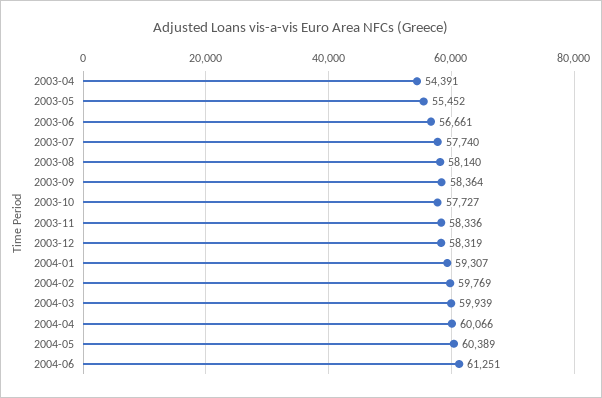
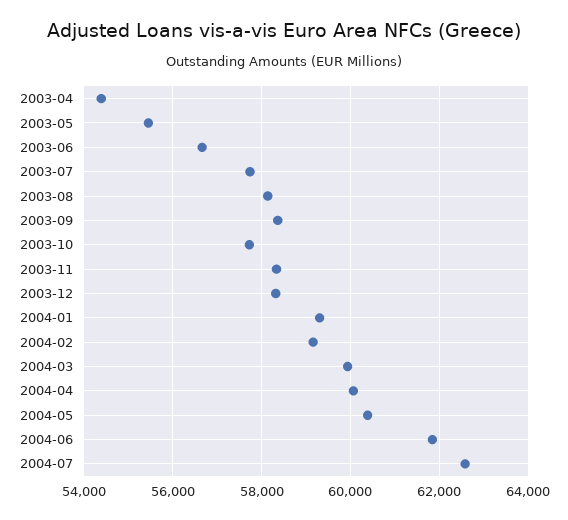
2004-02: 59769 -> 59200
2004-06: 61251 -> 61800
2004-07: none -> 62600

